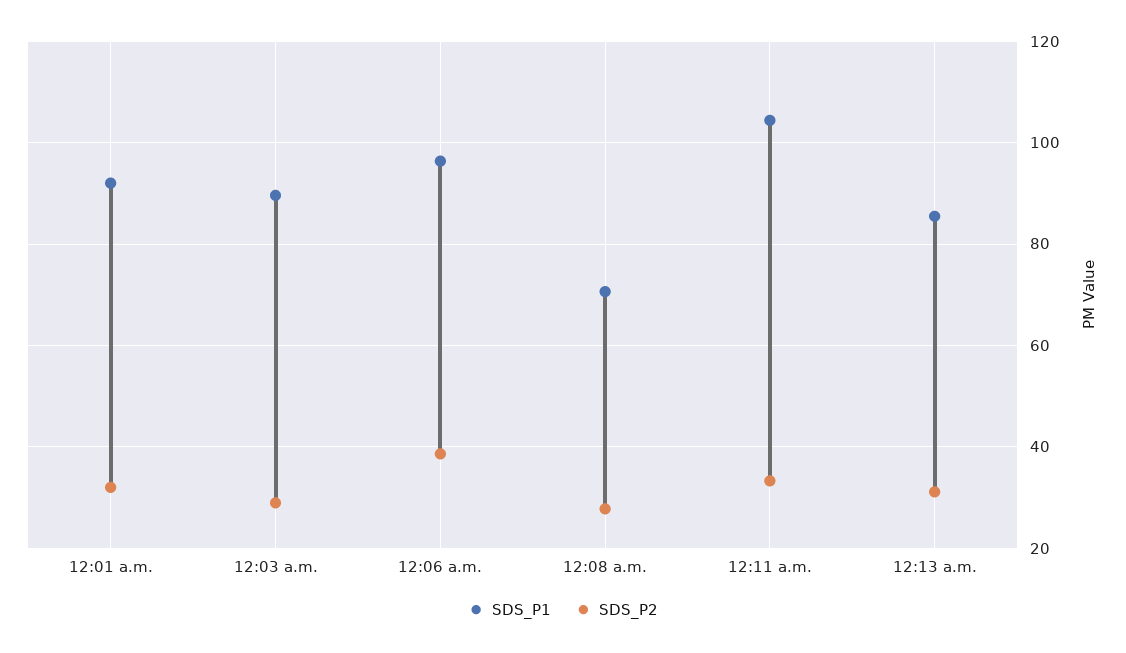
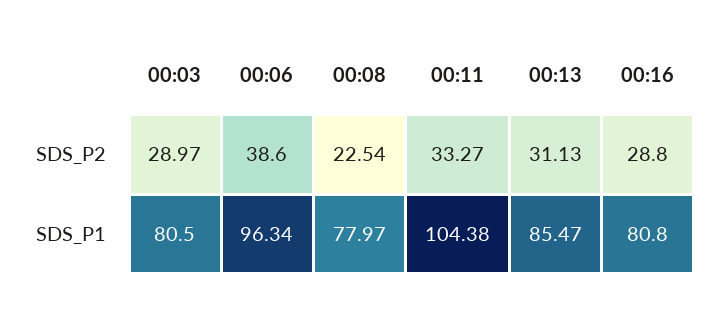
SDS_P1, 12:01 a.m.: 92 -> none
SDS_P2, 12:01 a.m.: 32 -> none
SDS_P1, 12:03 a.m.: 90 -> 80.5
SDS_P1, 12:08 a.m.: 70 -> 77.97
SDS_P2, 12:08 a.m.: 28 -> 22.54
SDS_P2, 00:16: none -> 28.8
SDS_P1, 00:16: none -> 80.8

